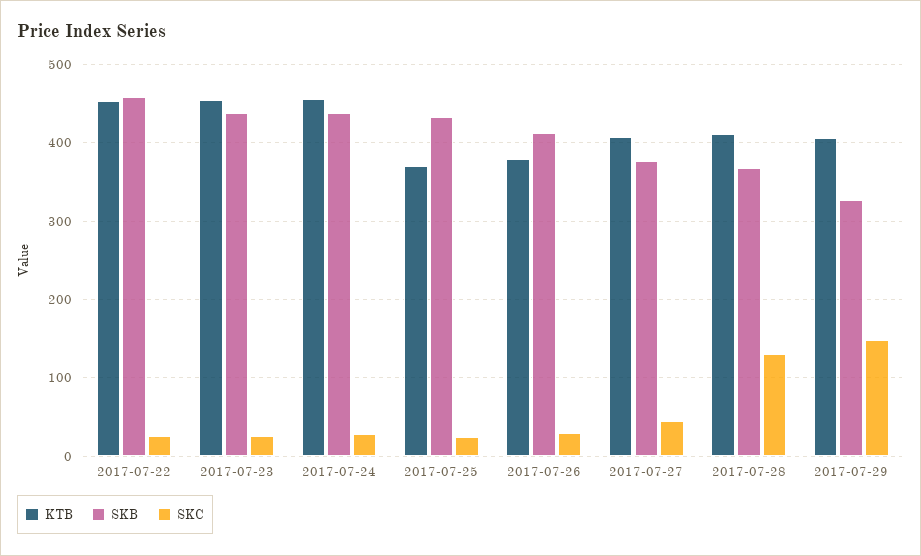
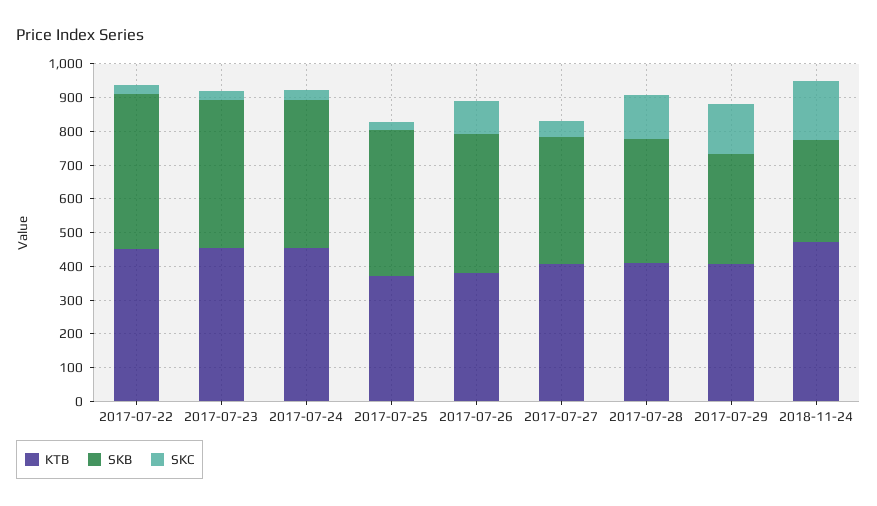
SKC, 2017-07-26: 30 -> 100
KTB, 2018-11-24: none -> 475
SKB, 2018-11-24: none -> 300
SKC, 2018-11-24: none -> 175

